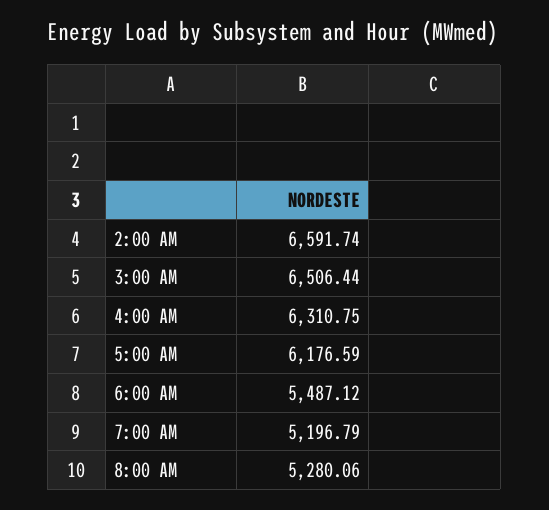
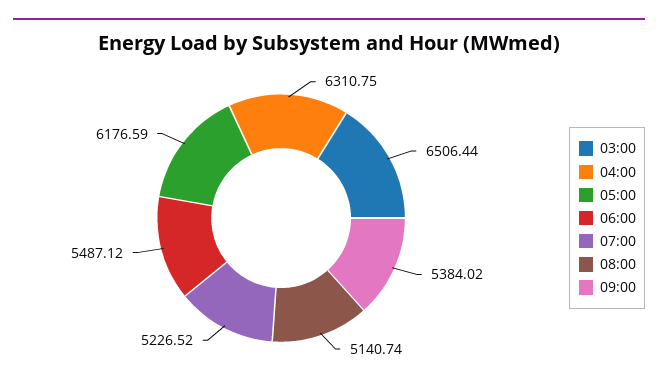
2:00 AM: 6591.74 -> none
7:00 AM: 5196.79 -> 5226.52
8:00 AM: 5280.06 -> 5140.74
09:00: none -> 5384.02

